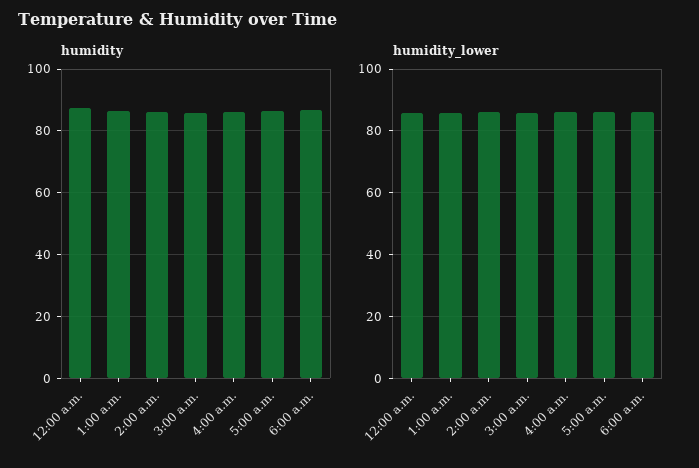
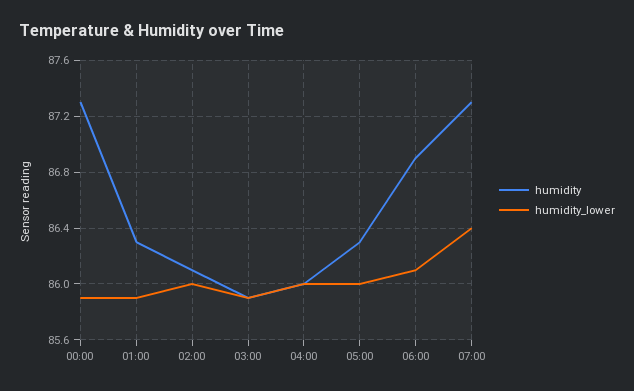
humidity, 07:00: none -> 87.3
humidity_lower, 07:00: none -> 86.4

